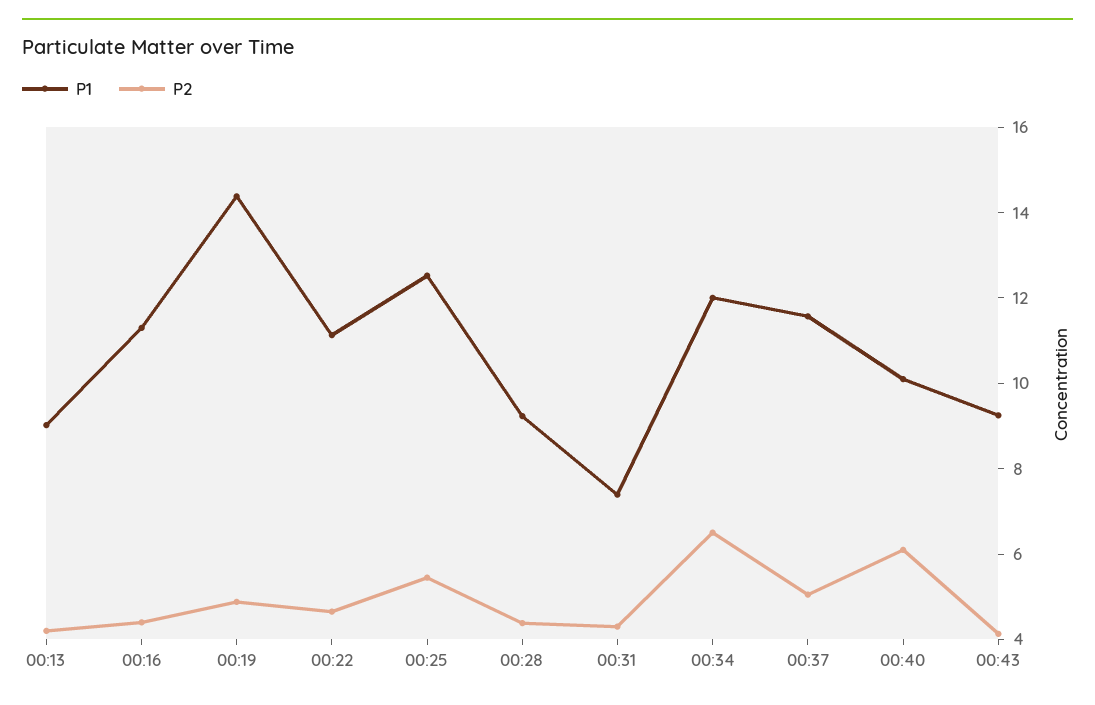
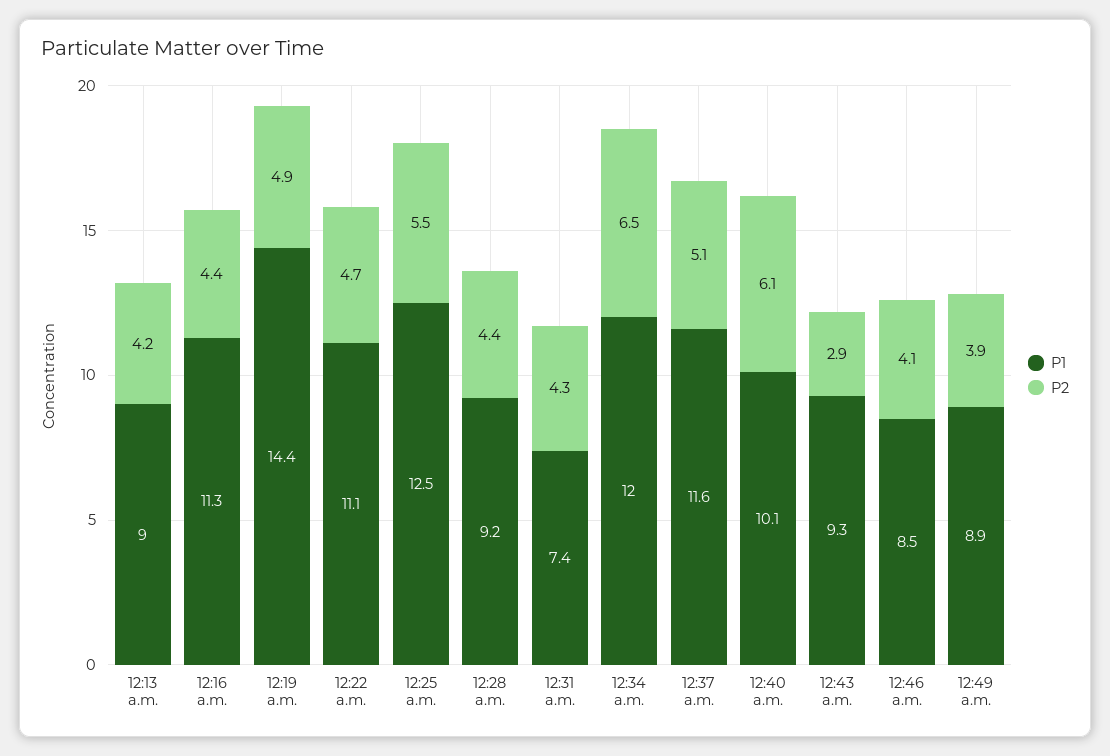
P2, 00:43: 4 -> 2.9
P1, 12:46 a.m.: none -> 8.5
P2, 12:46 a.m.: none -> 4.1
P1, 12:49 a.m.: none -> 8.9
P2, 12:49 a.m.: none -> 3.9

